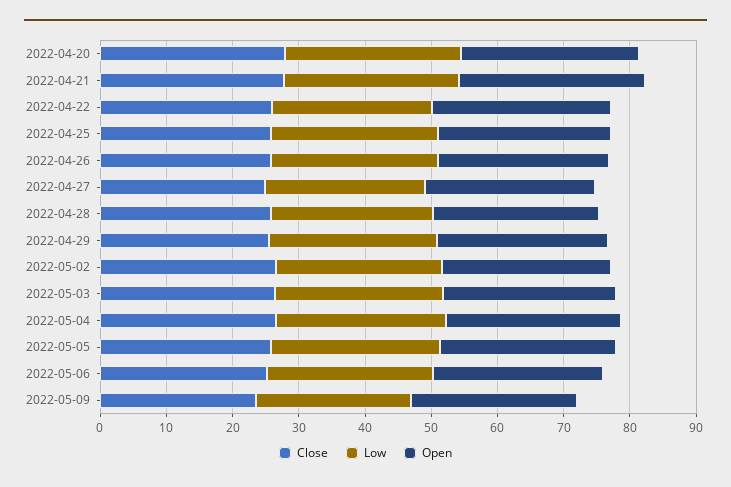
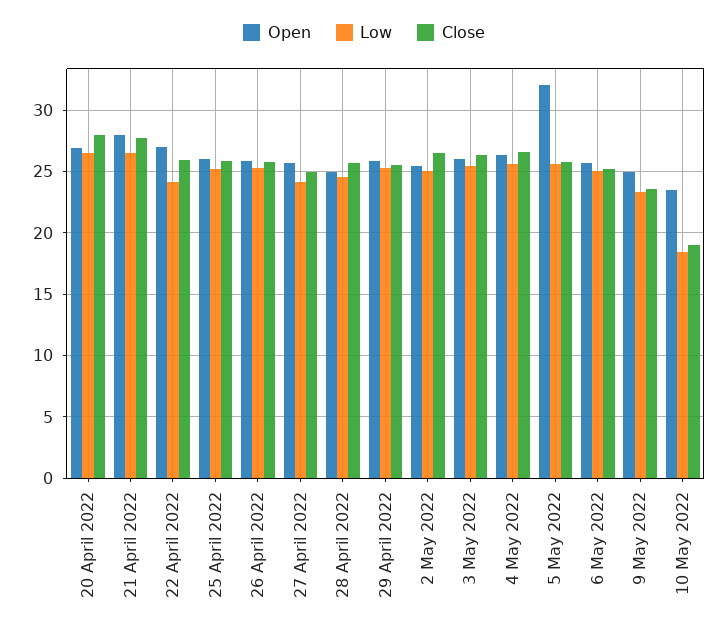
Open, 2022-05-05: 26 -> 32
Open, 10 May 2022: none -> 23.5
Low, 10 May 2022: none -> 18.5
Close, 10 May 2022: none -> 19

